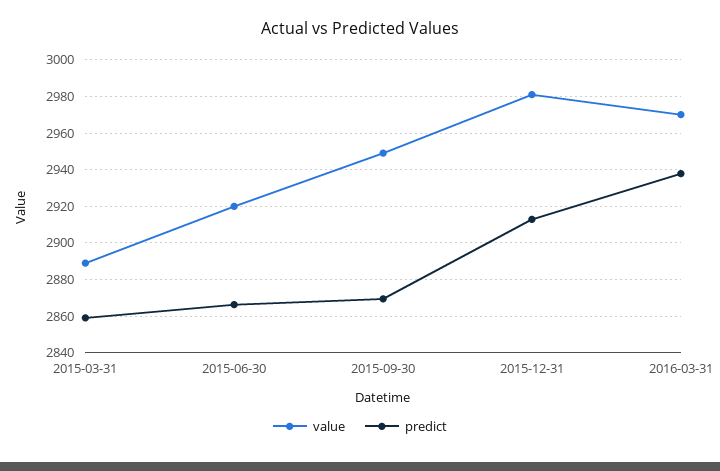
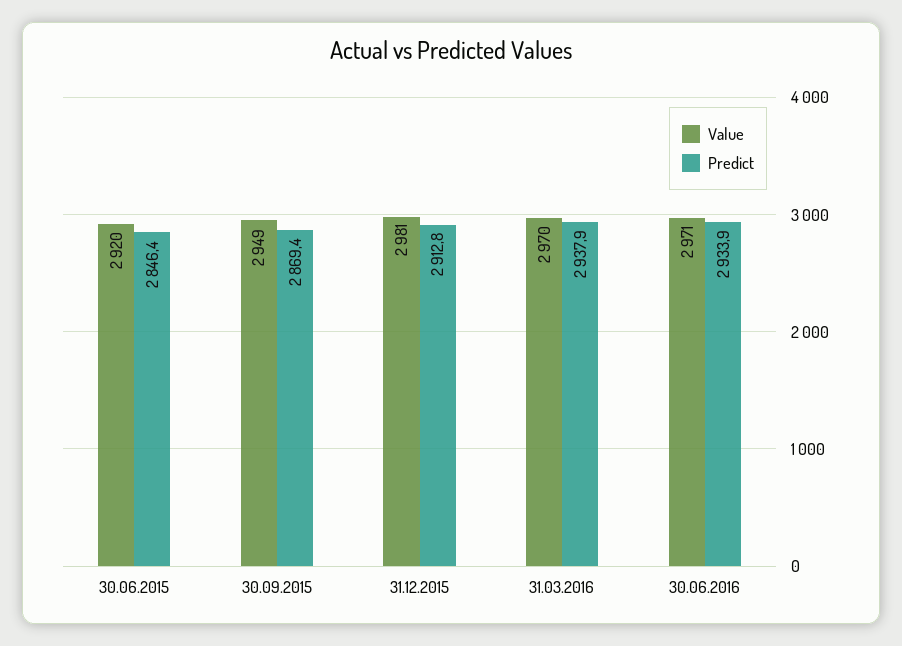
value, 2015-03-31: 2890 -> none
predict, 2015-03-31: 2860 -> none
predict, 2015-06-30: 2865 -> 2846.4
value, 30.06.2016: none -> 2971
predict, 30.06.2016: none -> 2933.9

